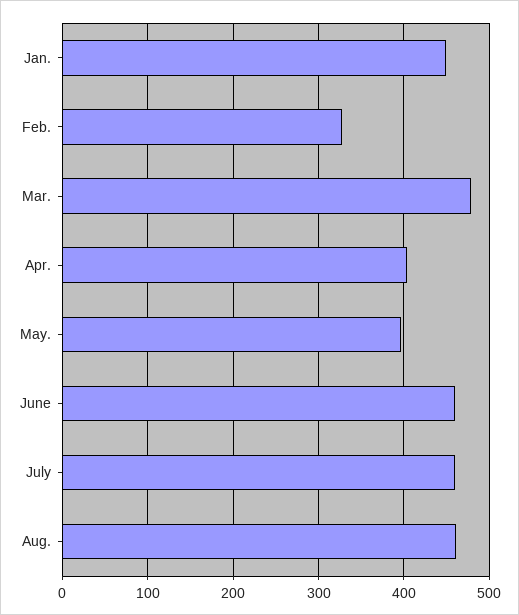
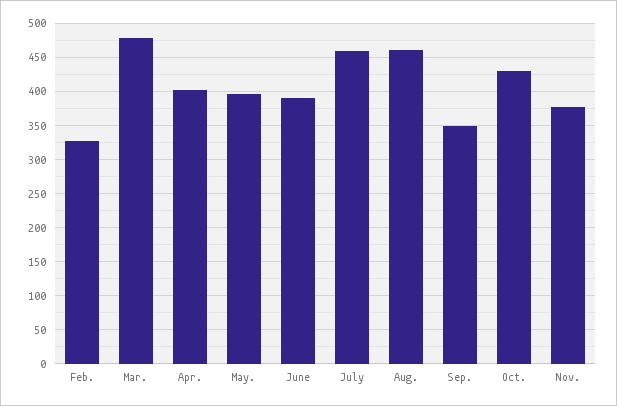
Jan.: 450 -> none
June: 460 -> 390
Sep.: none -> 350
Oct.: none -> 430
Nov.: none -> 380

